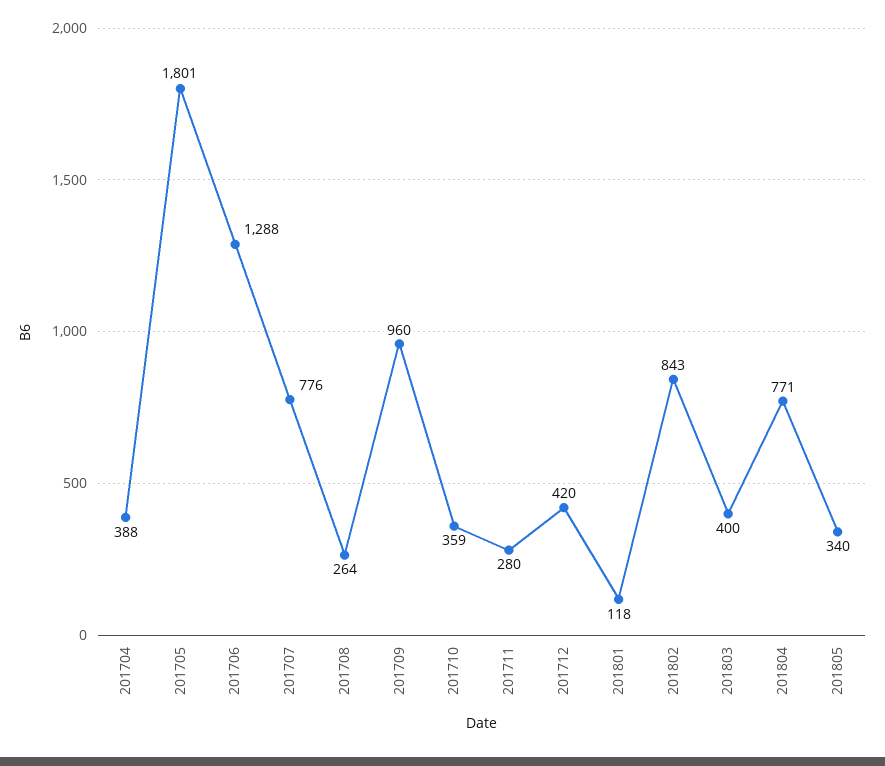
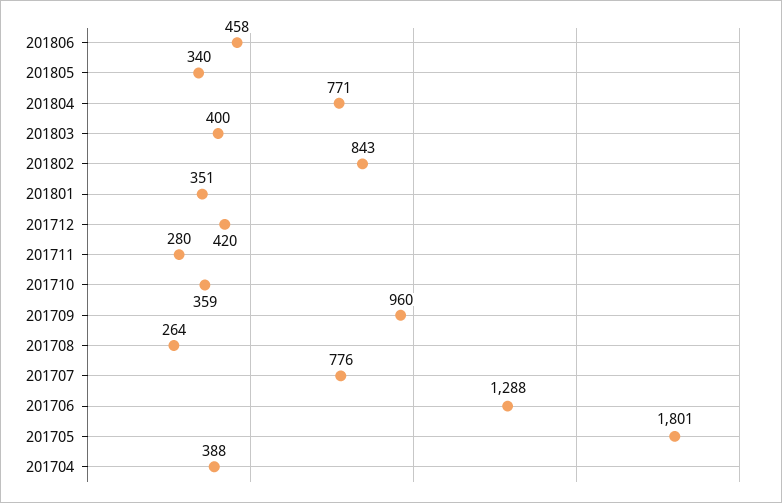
201801: 118 -> 351
201806: none -> 458

